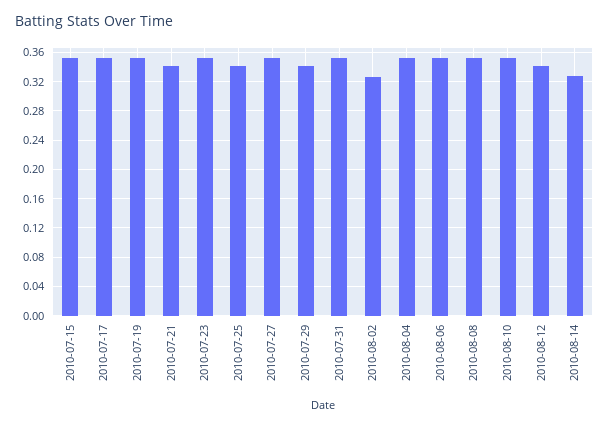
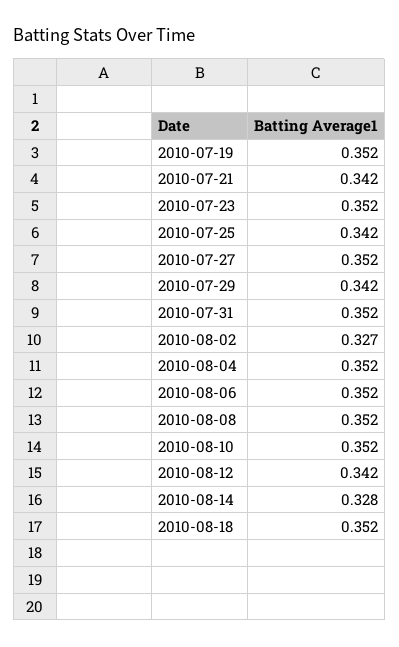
2010-07-15: 0.35 -> none
2010-07-17: 0.35 -> none
2010-08-18: none -> 0.352

